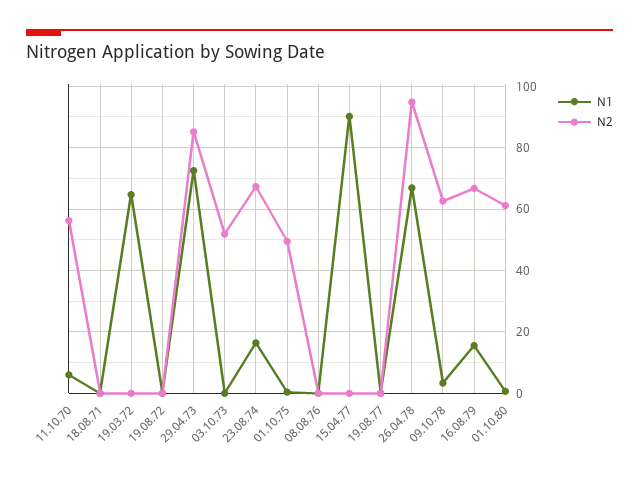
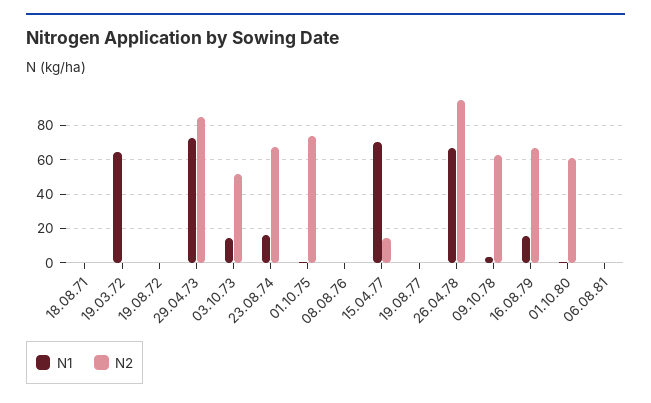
N1, 11.10.70: 6 -> none
N2, 11.10.70: 56 -> none
N1, 03.10.73: 0 -> 15
N2, 01.10.75: 50 -> 75
N1, 15.04.77: 90 -> 70
N2, 15.04.77: 0 -> 15
N1, 06.08.81: none -> 0
N2, 06.08.81: none -> 0

